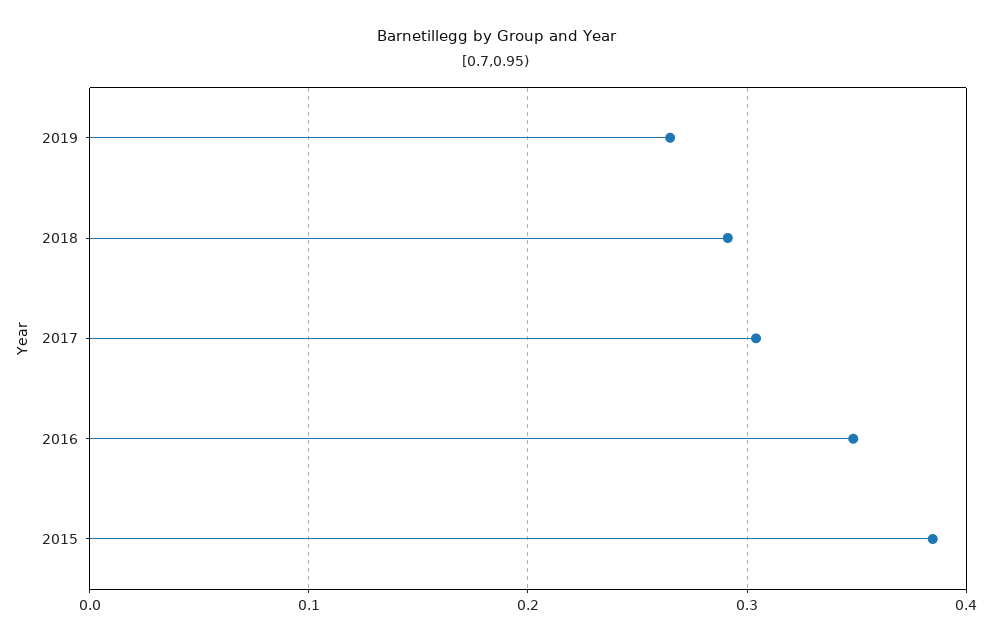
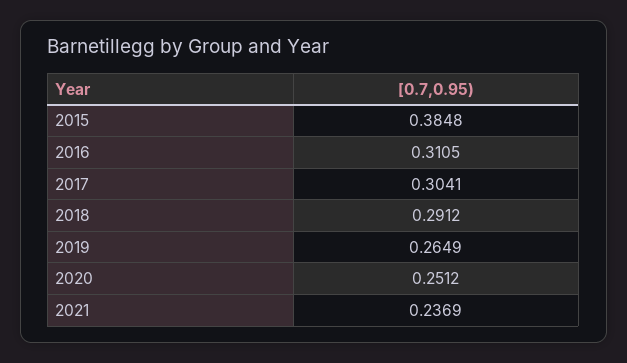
2016: 0.35 -> 0.3105
2020: none -> 0.2512
2021: none -> 0.2369

